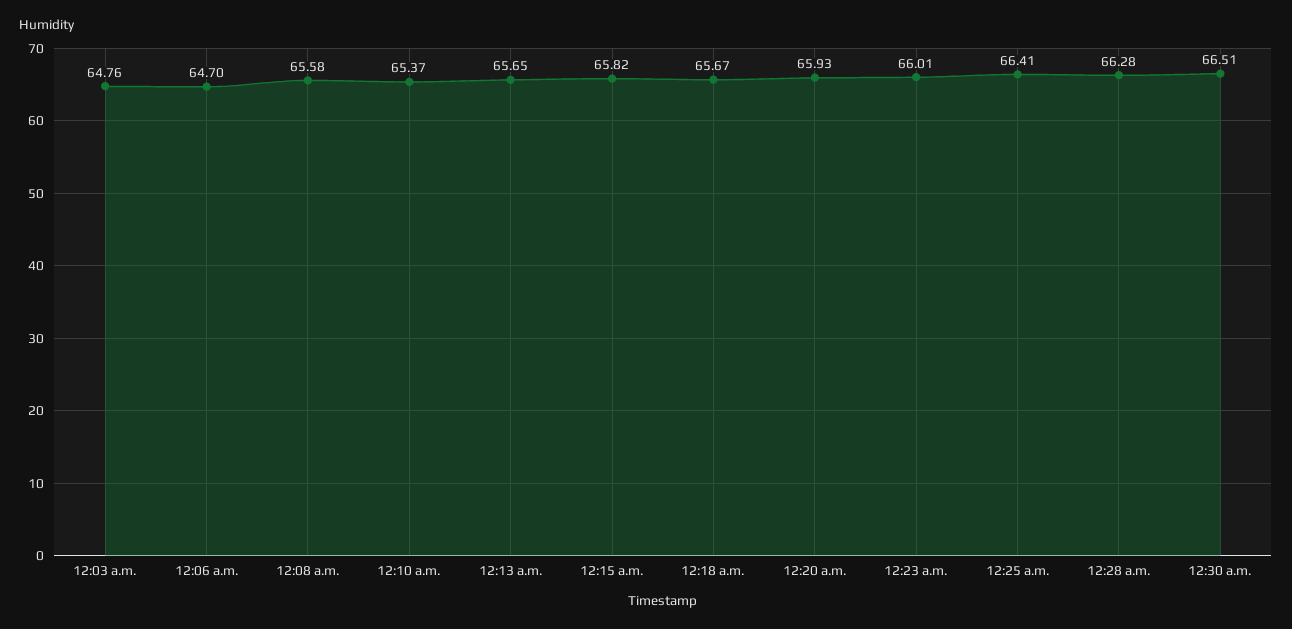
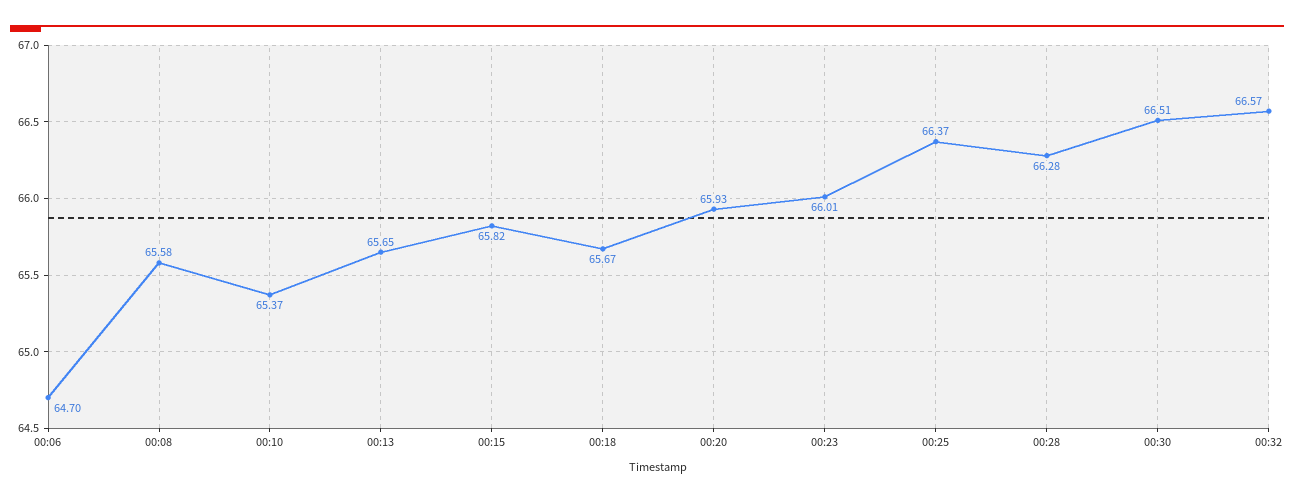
12:03 a.m.: 64.76 -> none
12:25 a.m.: 66.41 -> 66.37
00:32: none -> 66.57

